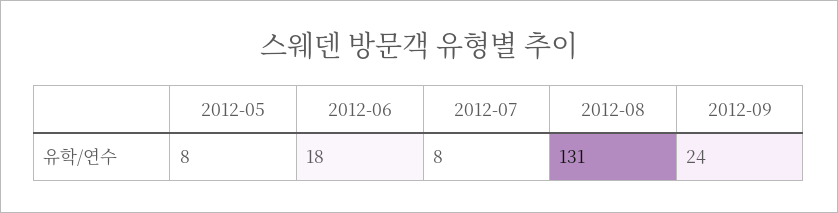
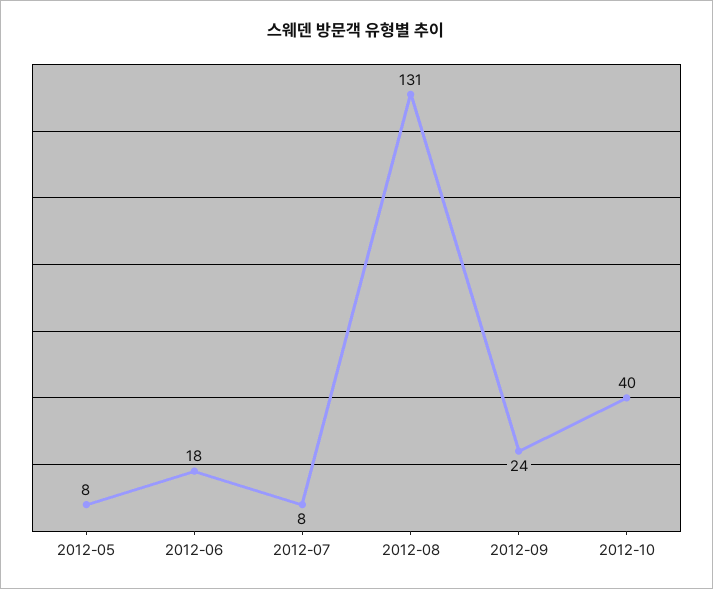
2012-10: none -> 40

